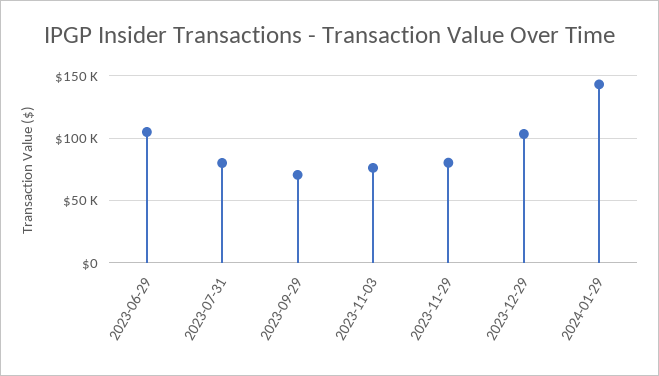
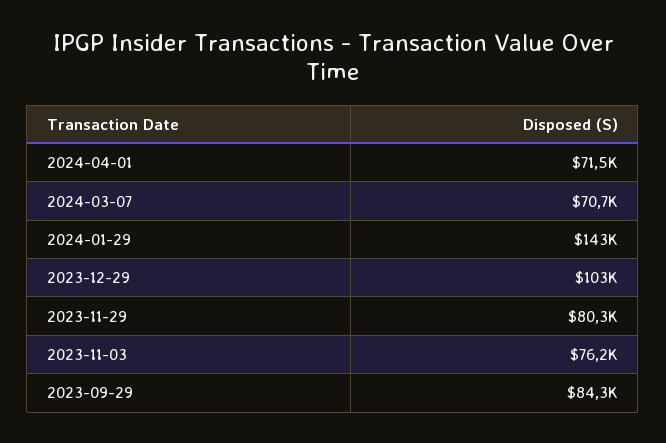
2023-06-29: 105000 -> none
2023-07-31: 80000 -> none
2023-09-29: 70000 -> 84300
2024-04-01: none -> 71500
2024-03-07: none -> 70700

